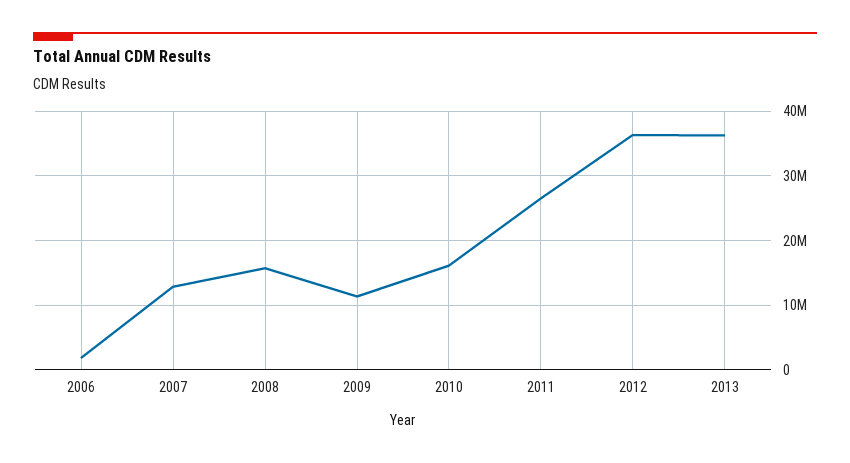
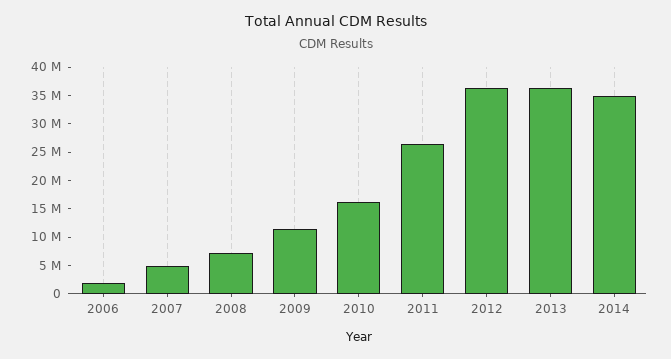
2007: 13000000 -> 5000000
2008: 16000000 -> 7500000
2014: none -> 35000000

